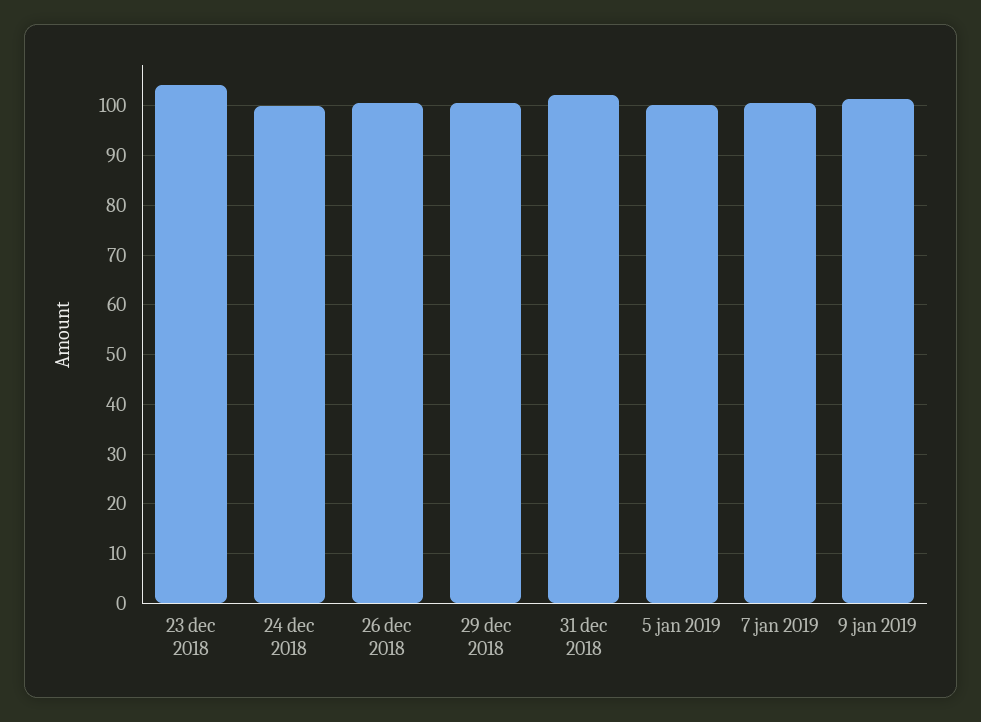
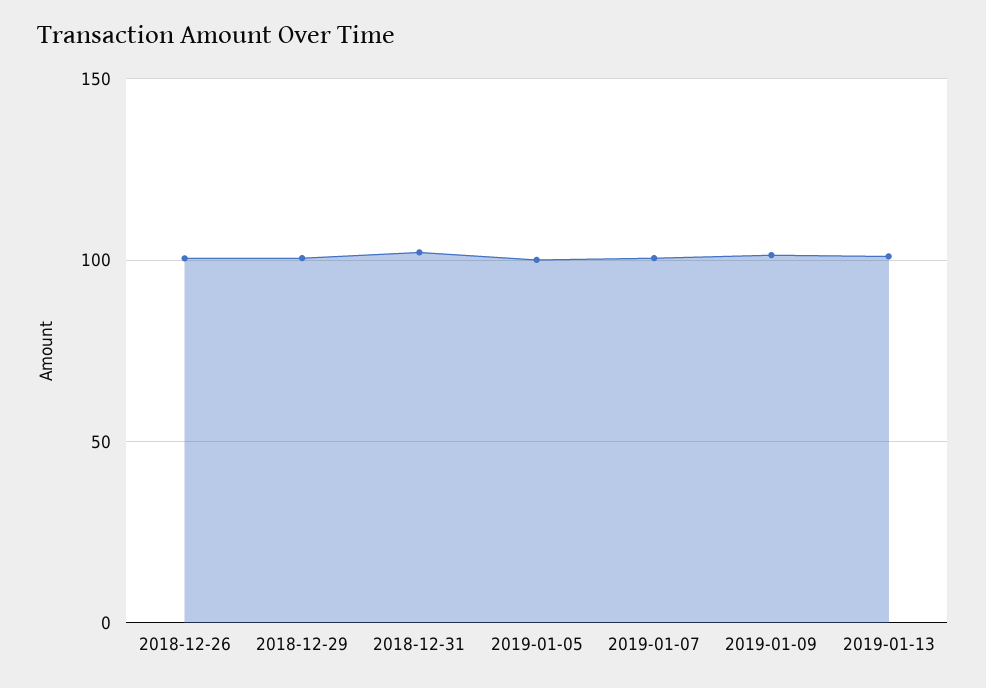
23 dec 2018: 104 -> none
24 dec 2018: 100 -> none
2019-01-13: none -> 100

